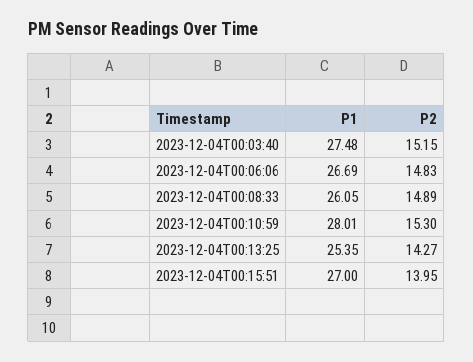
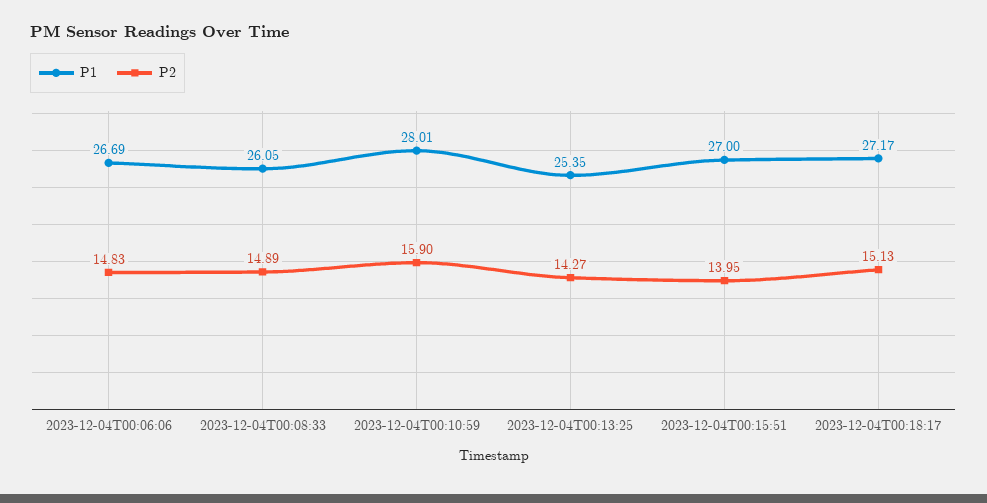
P1, 2023-12-04T00:03:40: 27.48 -> none
P2, 2023-12-04T00:03:40: 15.15 -> none
P2, 2023-12-04T00:10:59: 15.3 -> 15.9
P1, 2023-12-04T00:18:17: none -> 27.17
P2, 2023-12-04T00:18:17: none -> 15.13

